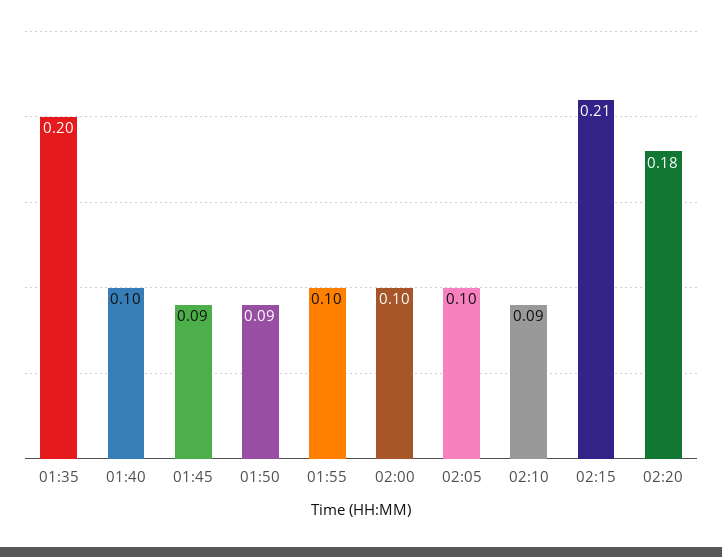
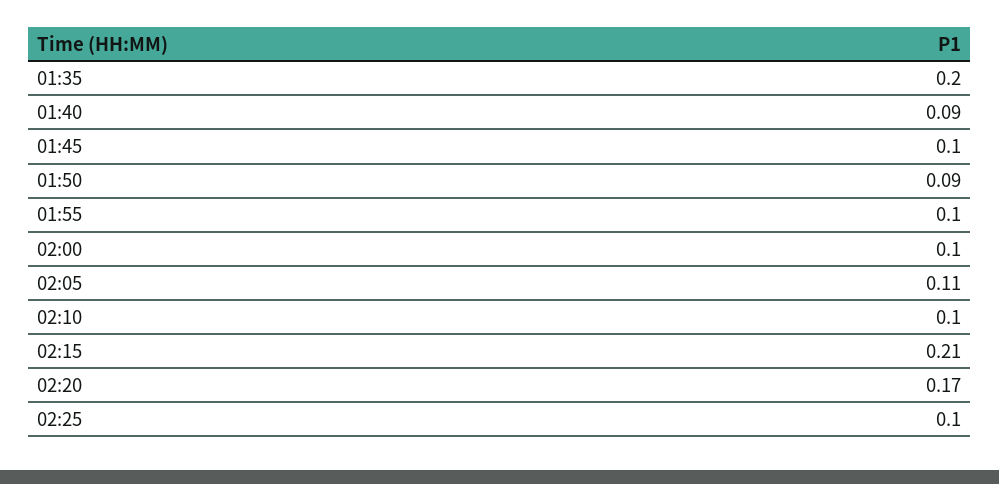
01:40: 0.1 -> 0.09
01:45: 0.09 -> 0.1
02:05: 0.1 -> 0.11
02:10: 0.09 -> 0.1
02:20: 0.18 -> 0.17
02:25: none -> 0.1

